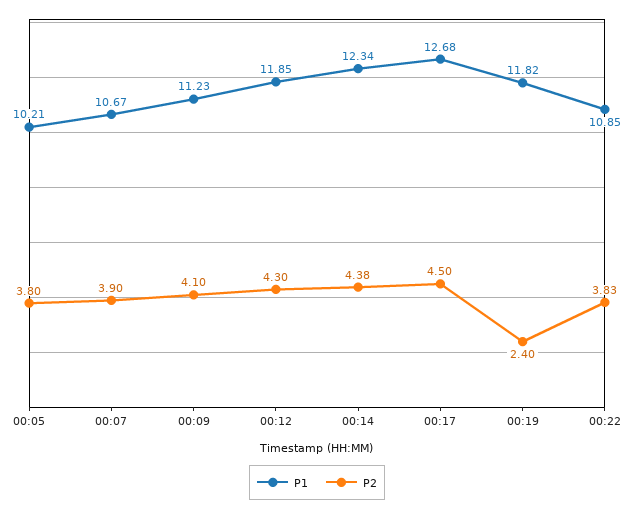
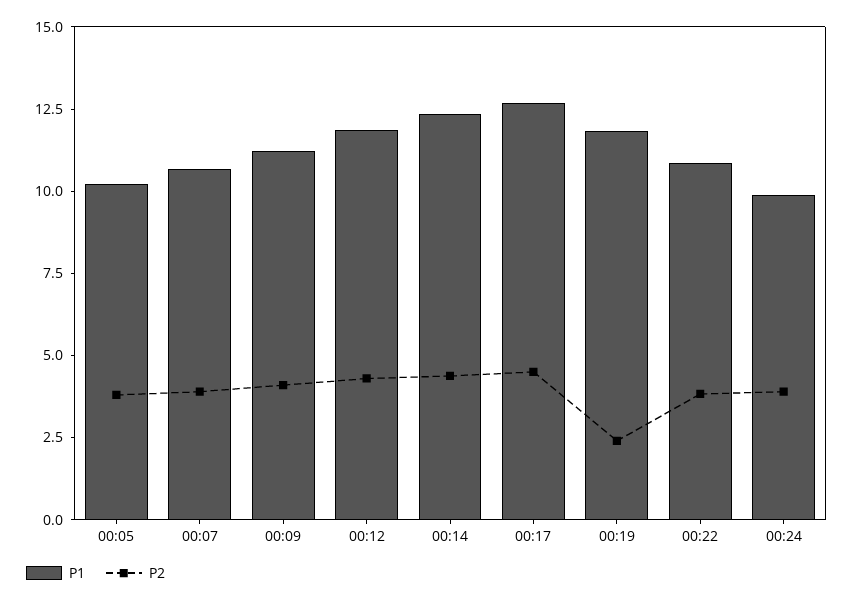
P1, 00:24: none -> 10
P2, 00:24: none -> 4

